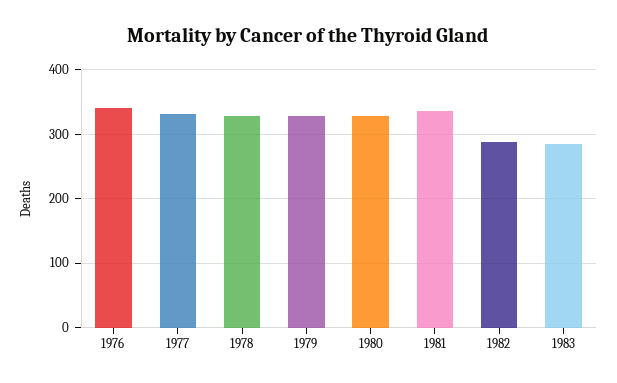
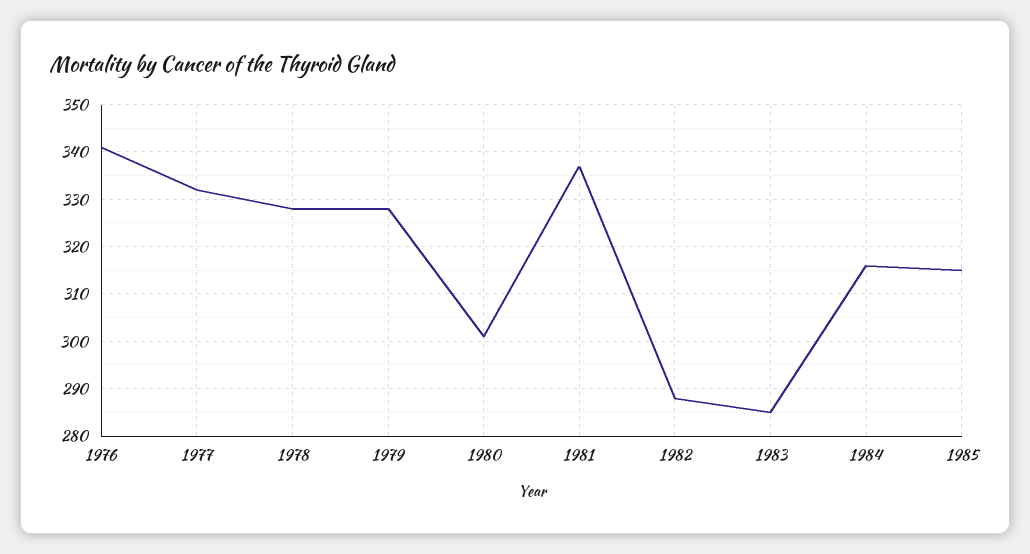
1980: 330 -> 300
1984: none -> 315
1985: none -> 315

